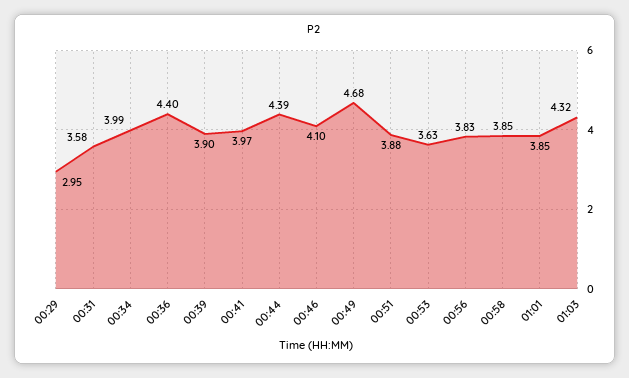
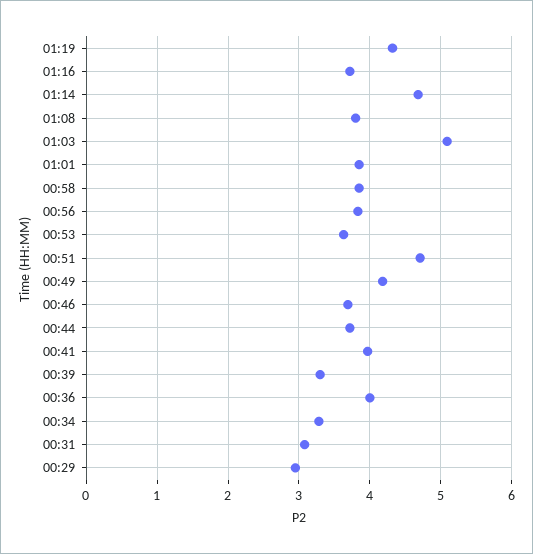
00:31: 3.58 -> 3.1
00:34: 3.99 -> 3.3
00:36: 4.4 -> 4
00:39: 3.9 -> 3.3
00:44: 4.39 -> 3.7
00:46: 4.1 -> 3.7
00:49: 4.68 -> 4.2
00:51: 3.88 -> 4.7
01:03: 4.32 -> 5.1
01:19: none -> 4.3
01:16: none -> 3.7
01:14: none -> 4.7
01:08: none -> 3.8

